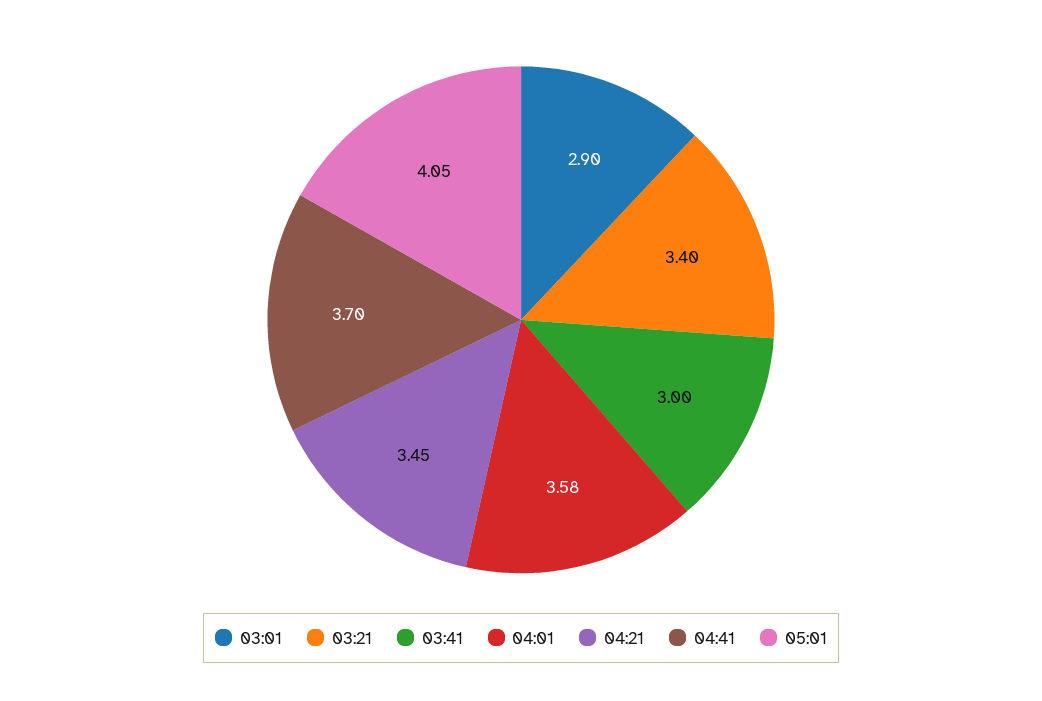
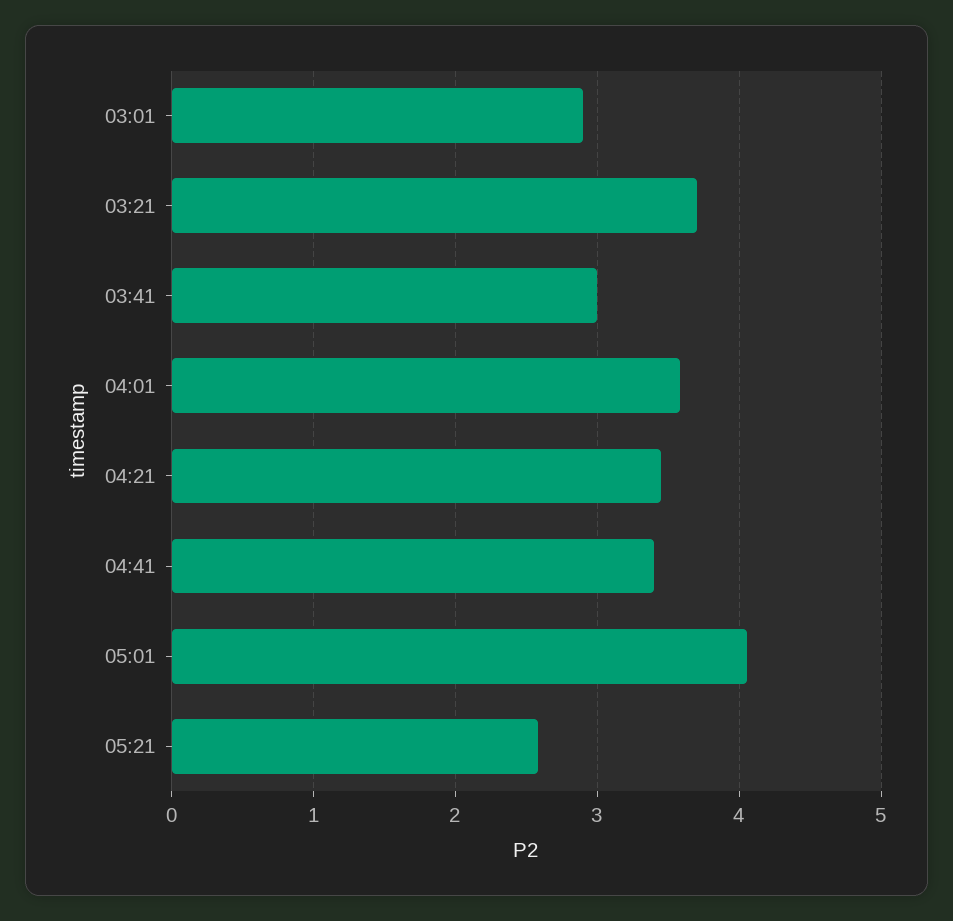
03:21: 3.4 -> 3.7
04:41: 3.7 -> 3.4
05:21: none -> 2.6

